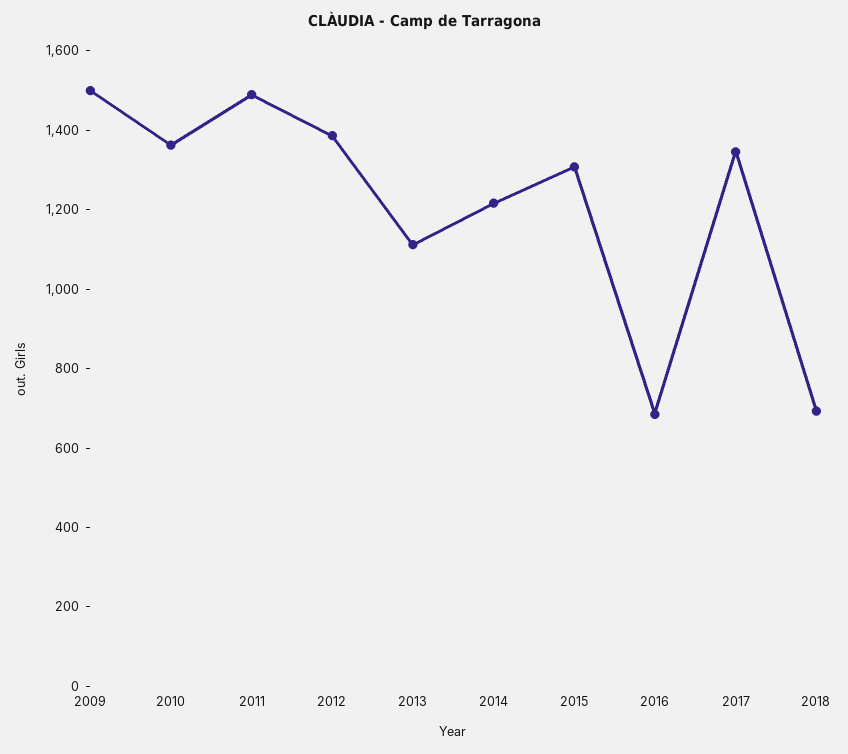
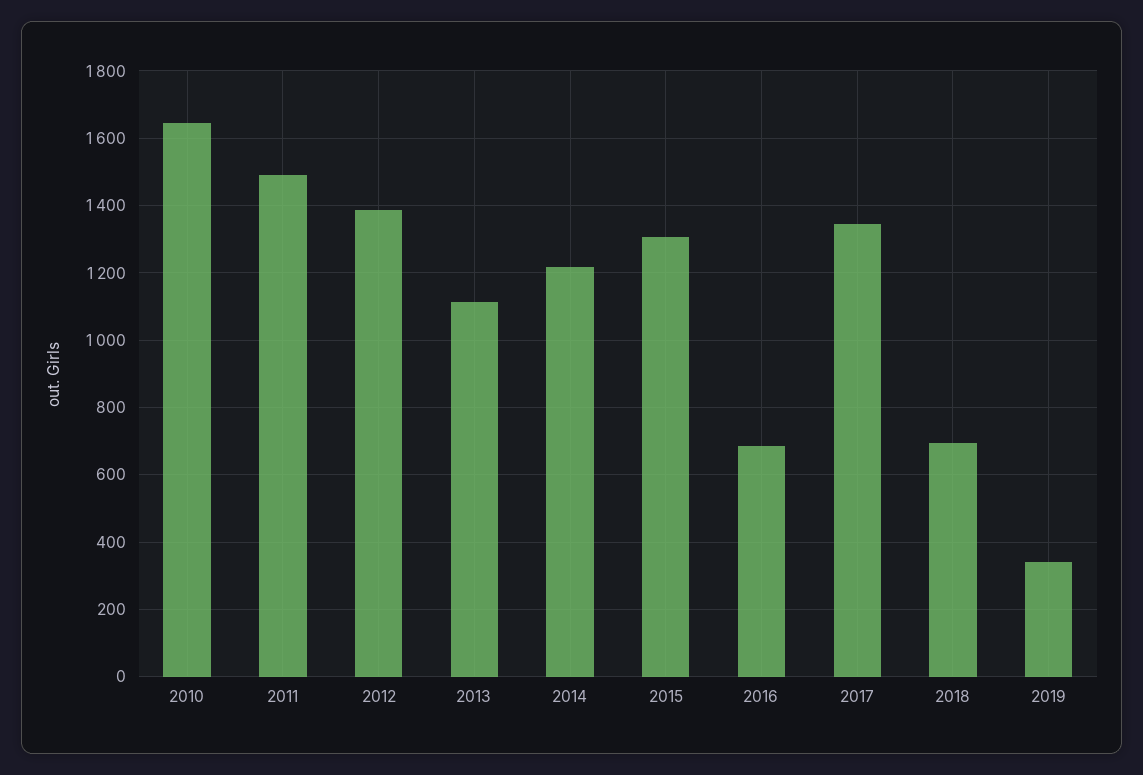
2009: 1500 -> none
2010: 1350 -> 1640
2019: none -> 340

